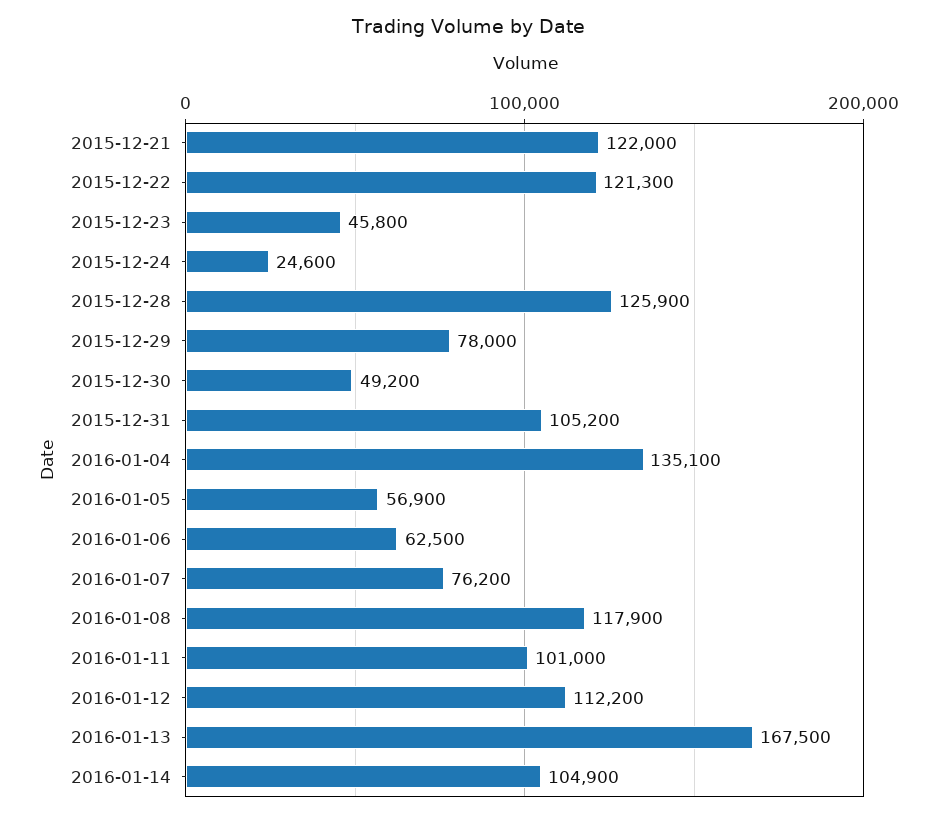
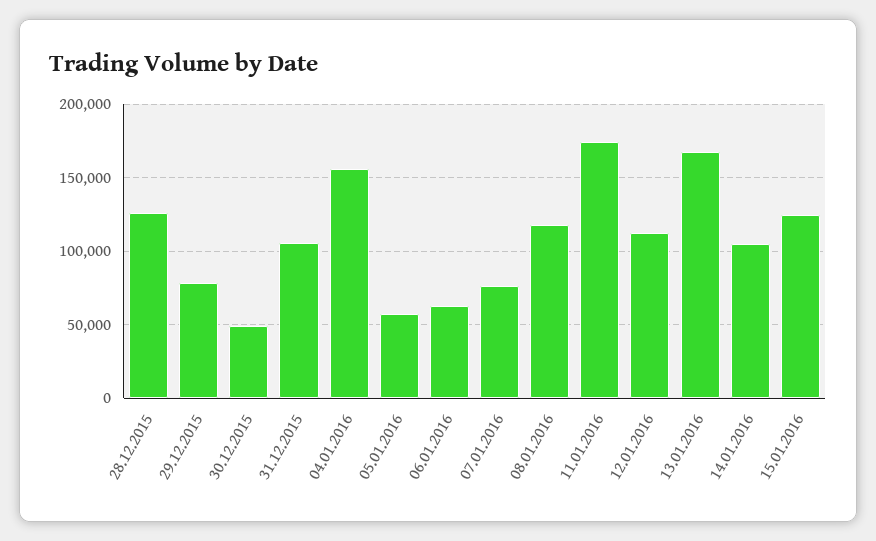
2015-12-21: 122000 -> none
2015-12-22: 121300 -> none
2015-12-23: 45800 -> none
2015-12-24: 24600 -> none
2016-01-04: 135100 -> 155000
2016-01-11: 101000 -> 175000
15.01.2016: none -> 125000

